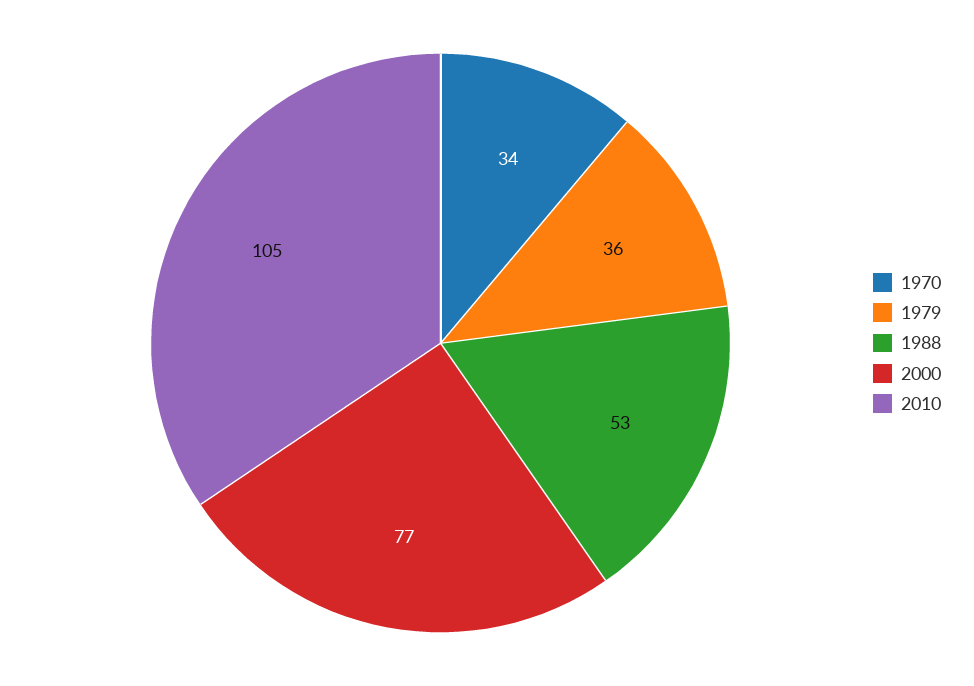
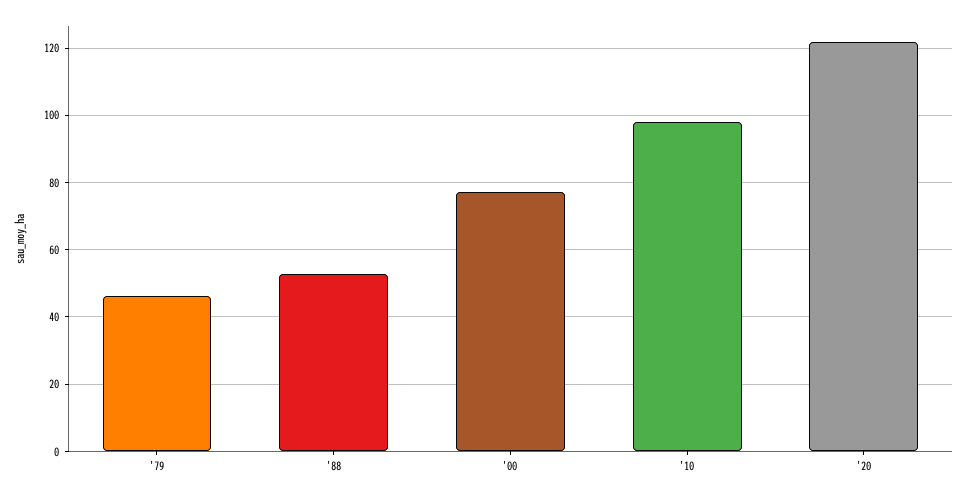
1970: 34 -> none
1979: 36 -> 46
2010: 105 -> 98
'20: none -> 122

